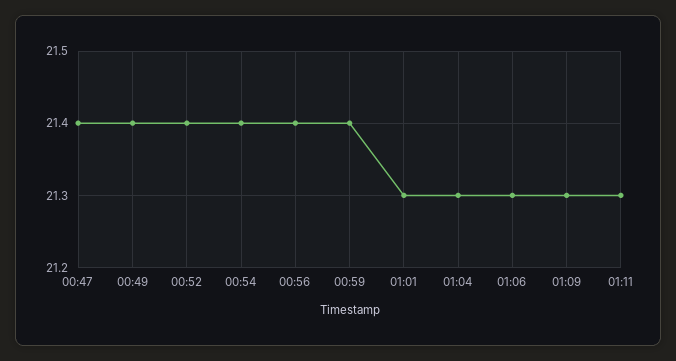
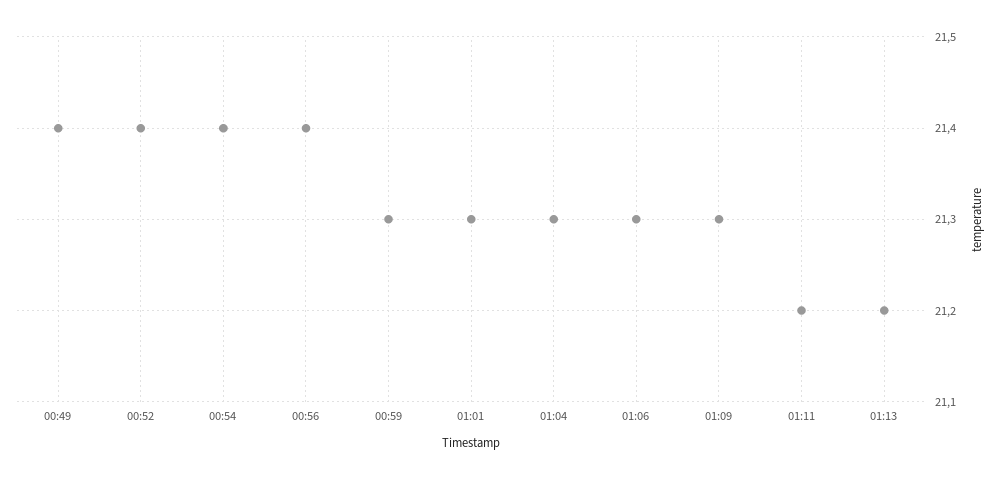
00:47: 21.4 -> none
00:59: 21.4 -> 21.3
01:11: 21.3 -> 21.2
01:13: none -> 21.2

